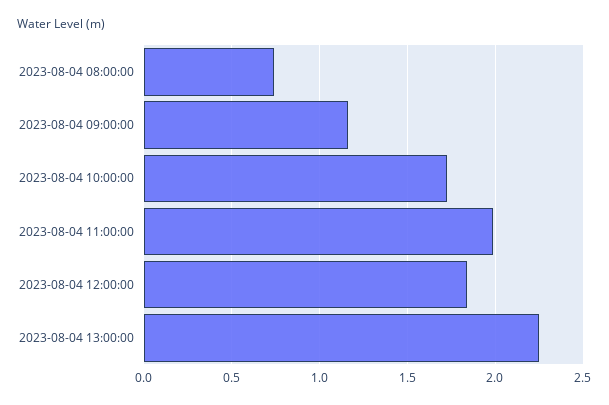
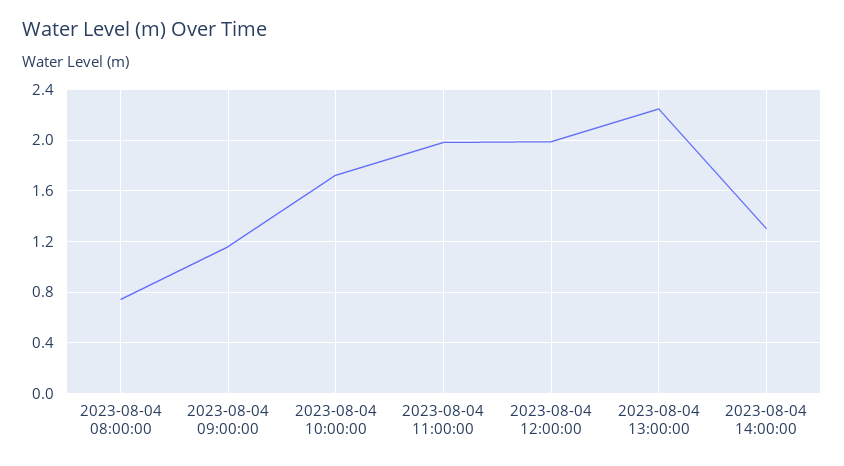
2023-08-04 12:00:00: 1.85 -> 2
2023-08-04 14:00:00: none -> 1.3

